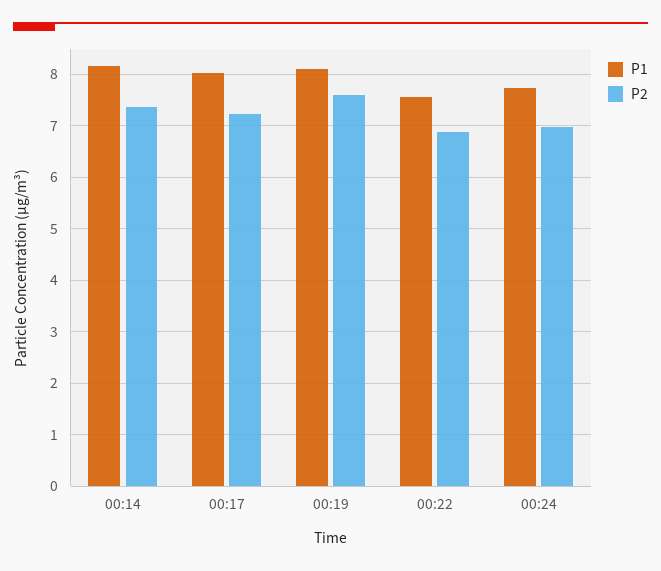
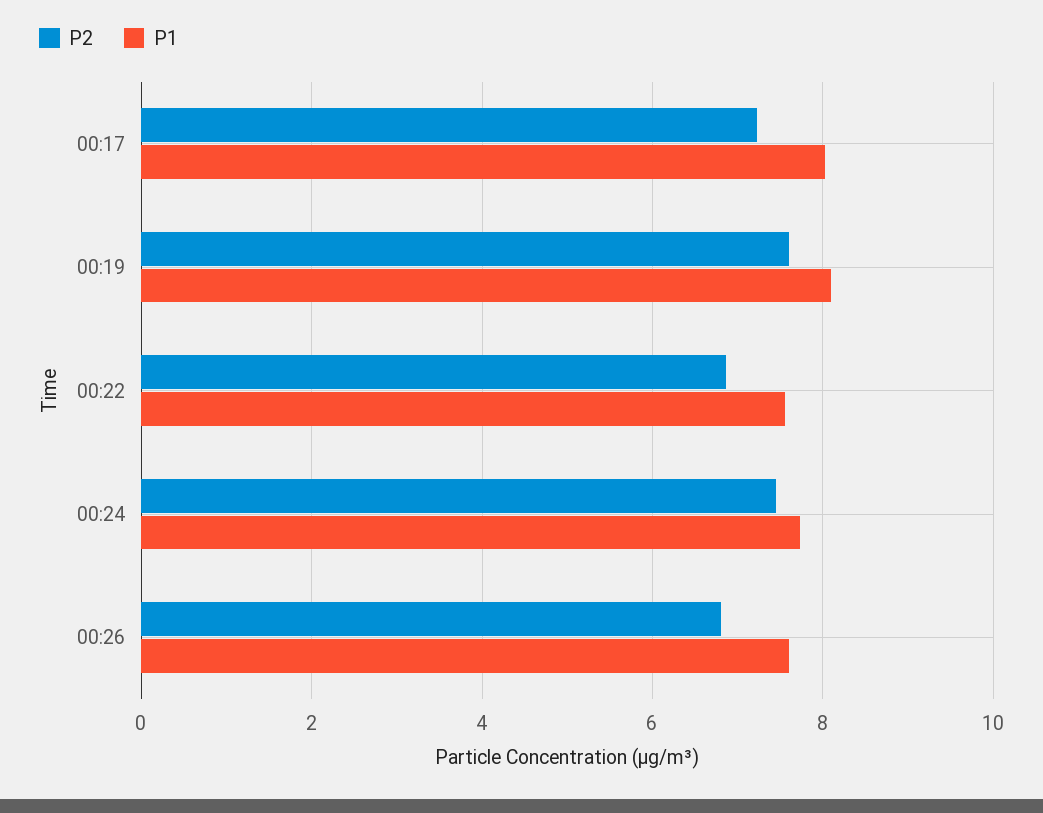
P1, 00:14: 8.2 -> none
P2, 00:14: 7.4 -> none
P2, 00:24: 7 -> 7.4
P2, 00:26: none -> 6.8
P1, 00:26: none -> 7.6

